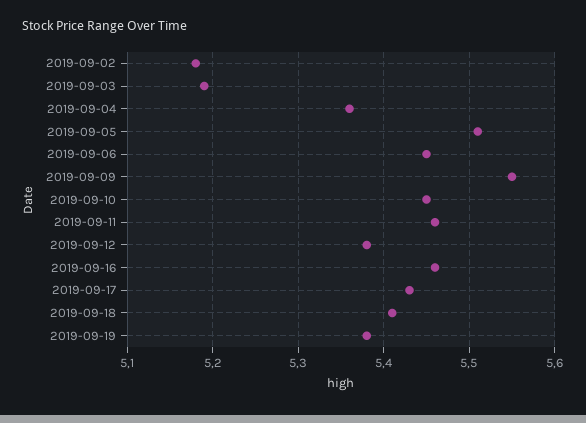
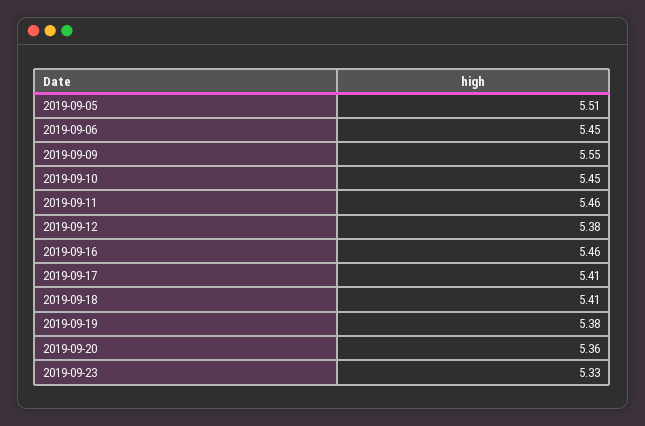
2019-09-02: 5.18 -> none
2019-09-03: 5.19 -> none
2019-09-04: 5.36 -> none
2019-09-17: 5.43 -> 5.41
2019-09-20: none -> 5.36
2019-09-23: none -> 5.33

